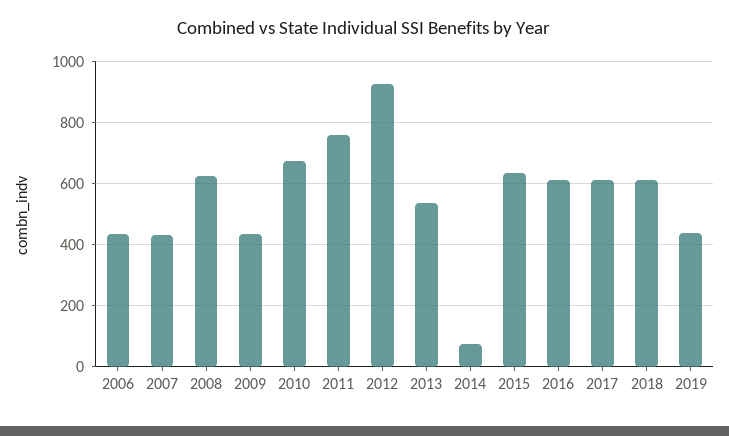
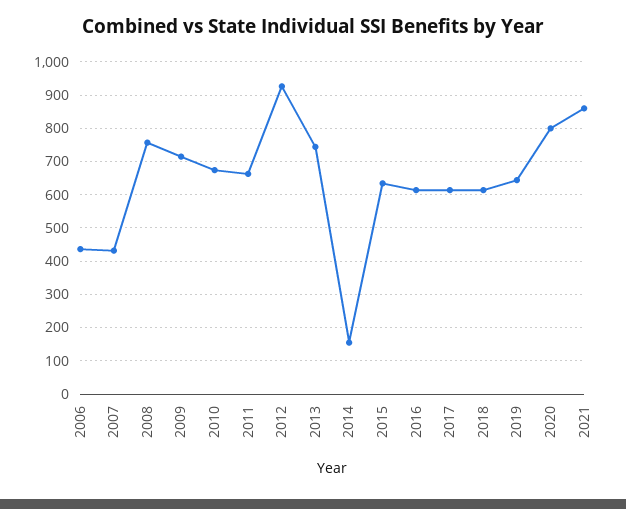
2008: 620 -> 760
2009: 440 -> 720
2011: 760 -> 660
2013: 540 -> 740
2014: 80 -> 160
2019: 440 -> 640
2020: none -> 800
2021: none -> 860

